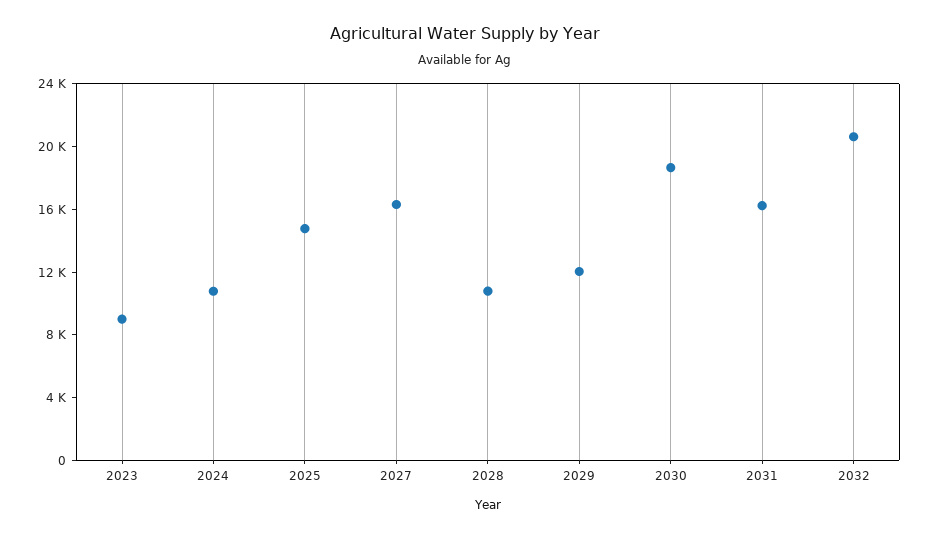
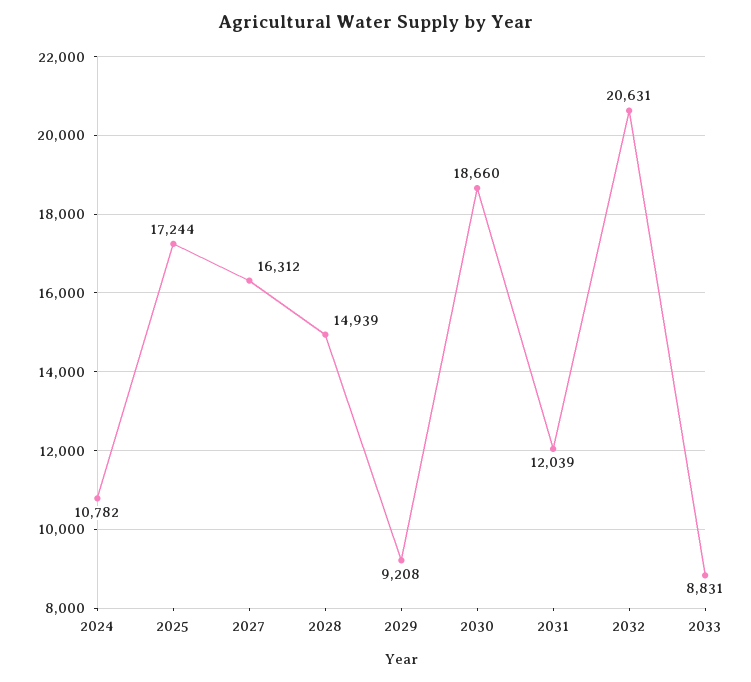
2023: 9000 -> none
2025: 15000 -> 17244
2028: 11000 -> 14939
2029: 12000 -> 9208
2031: 16000 -> 12039
2033: none -> 8831

